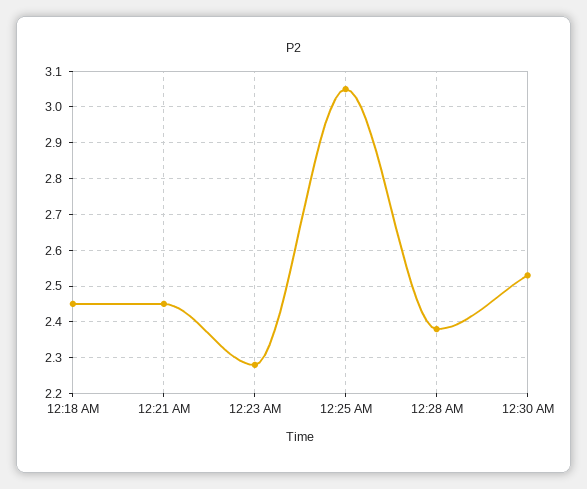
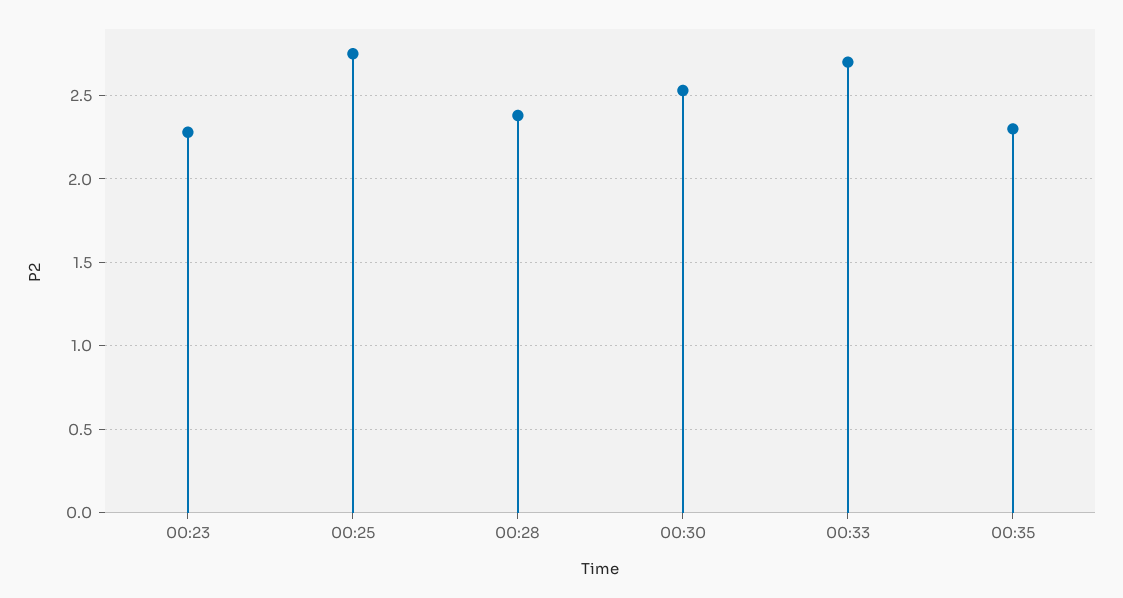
12:18 AM: 2.45 -> none
12:21 AM: 2.45 -> none
12:25 AM: 3.05 -> 2.75
00:33: none -> 2.7
00:35: none -> 2.3

